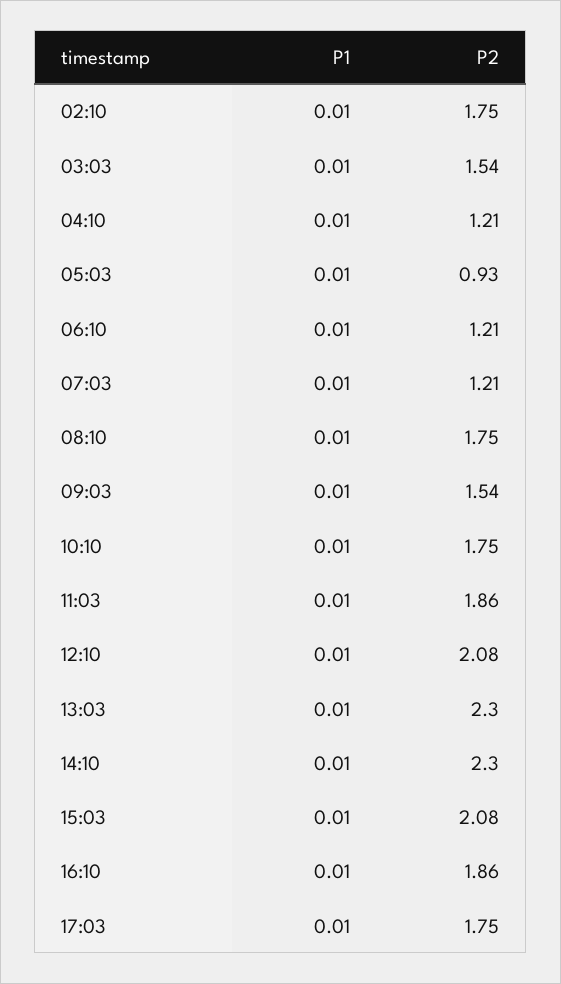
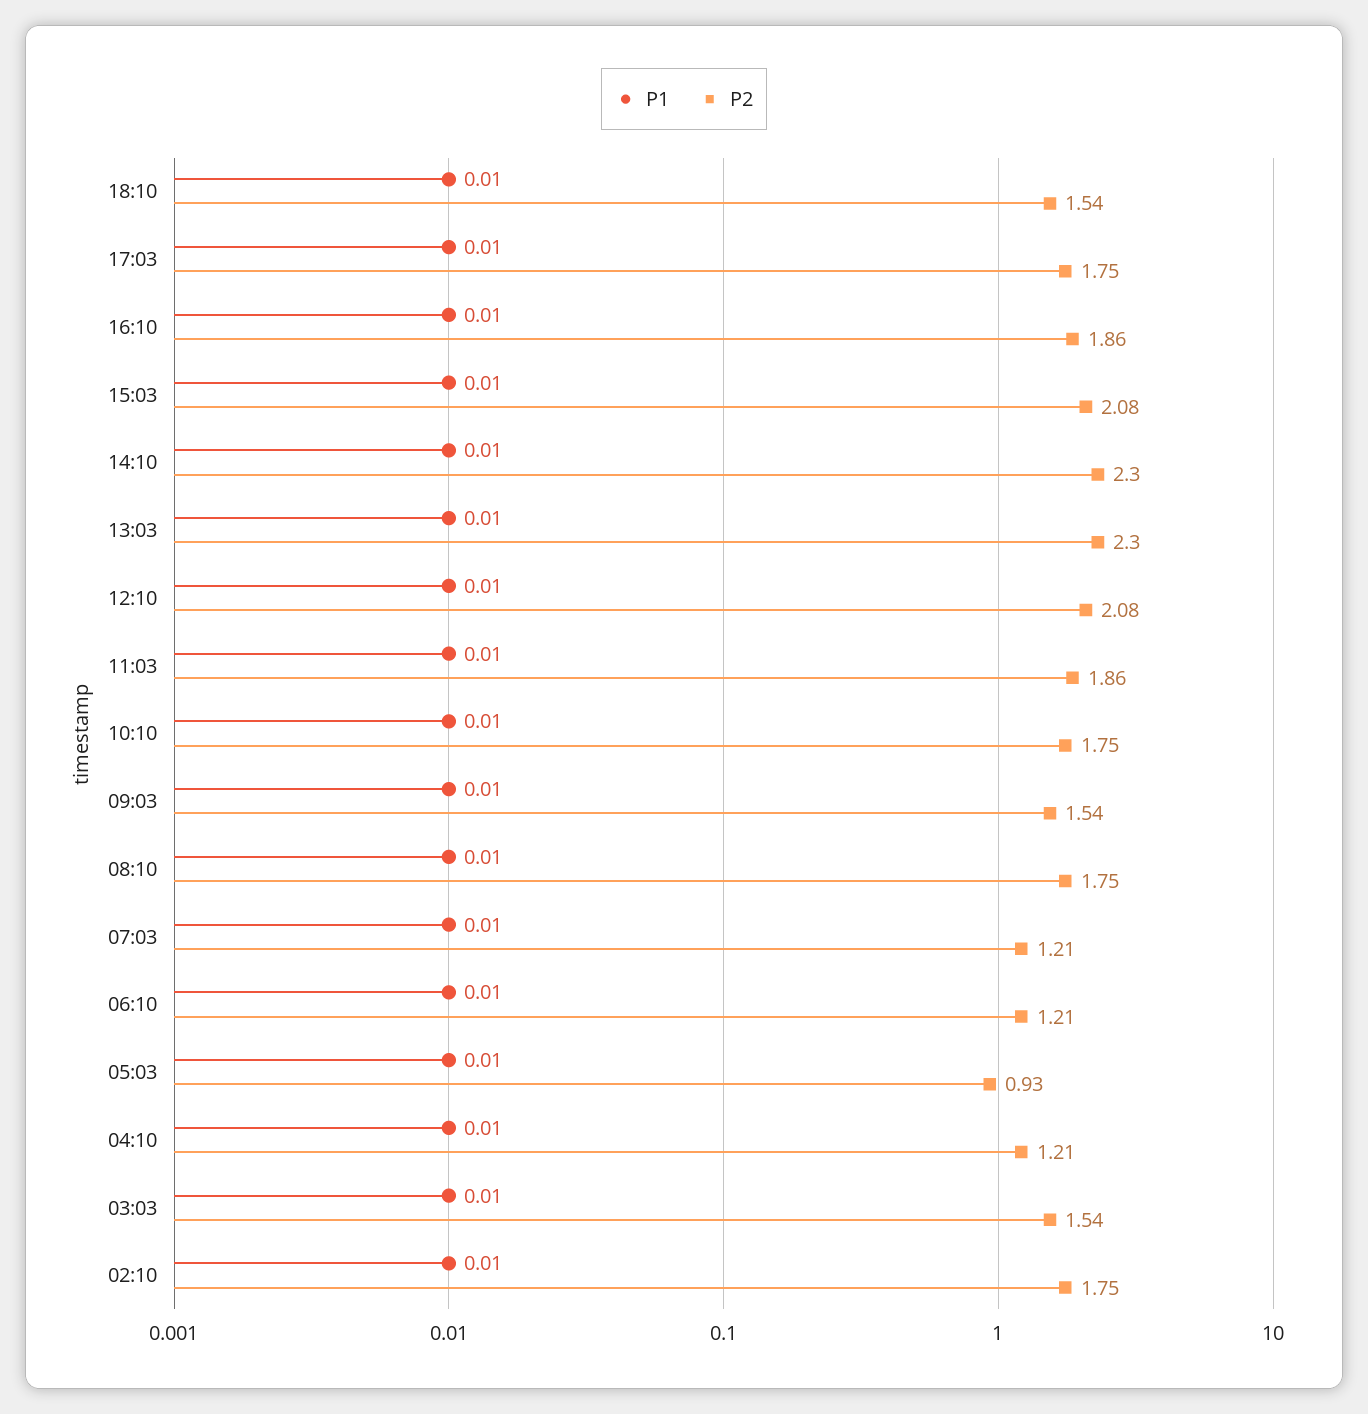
P1, 18:10: none -> 0.01
P2, 18:10: none -> 1.54

